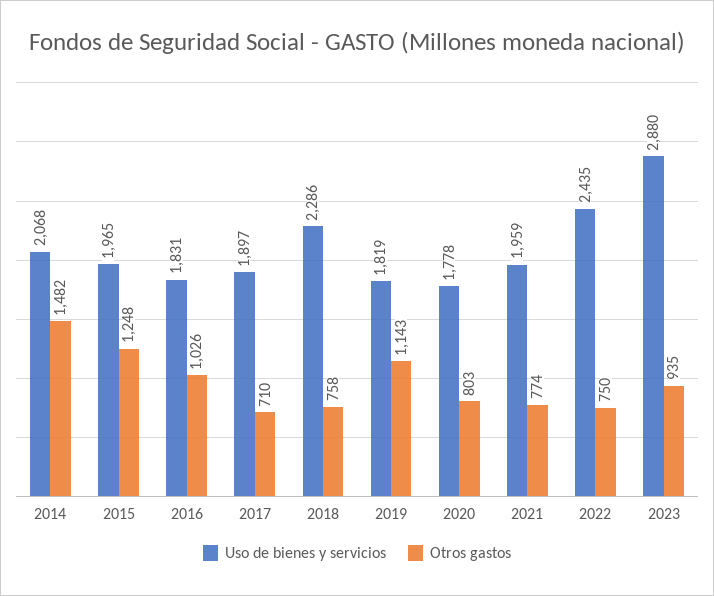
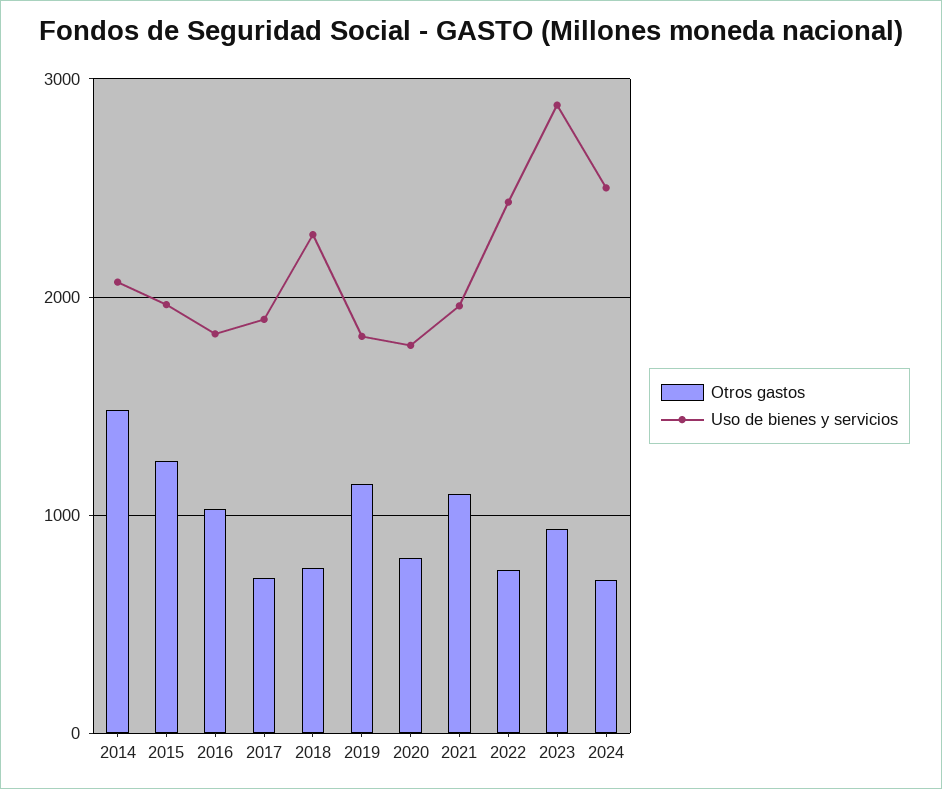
Otros gastos, 2021: 774 -> 1100
Otros gastos, 2024: none -> 700
Uso de bienes y servicios, 2024: none -> 2500

